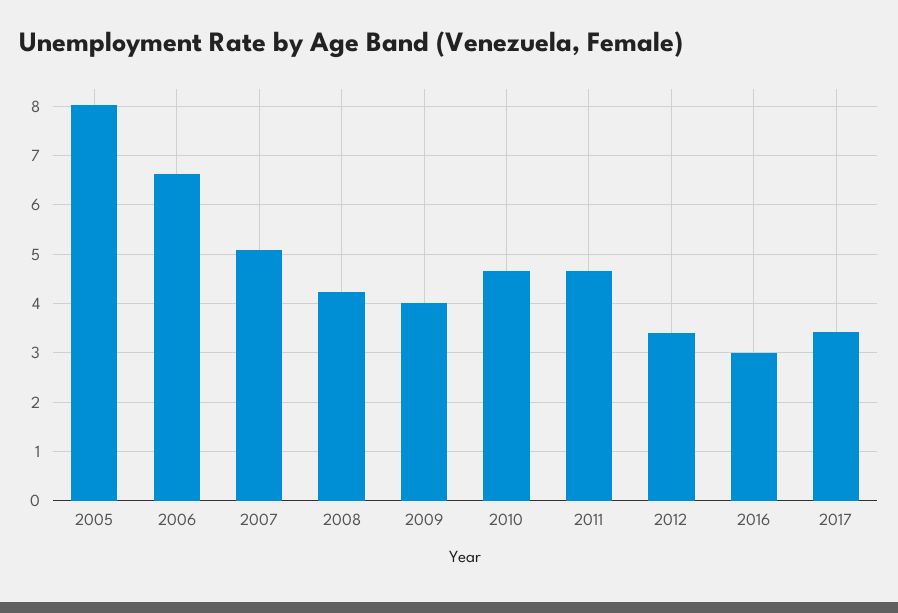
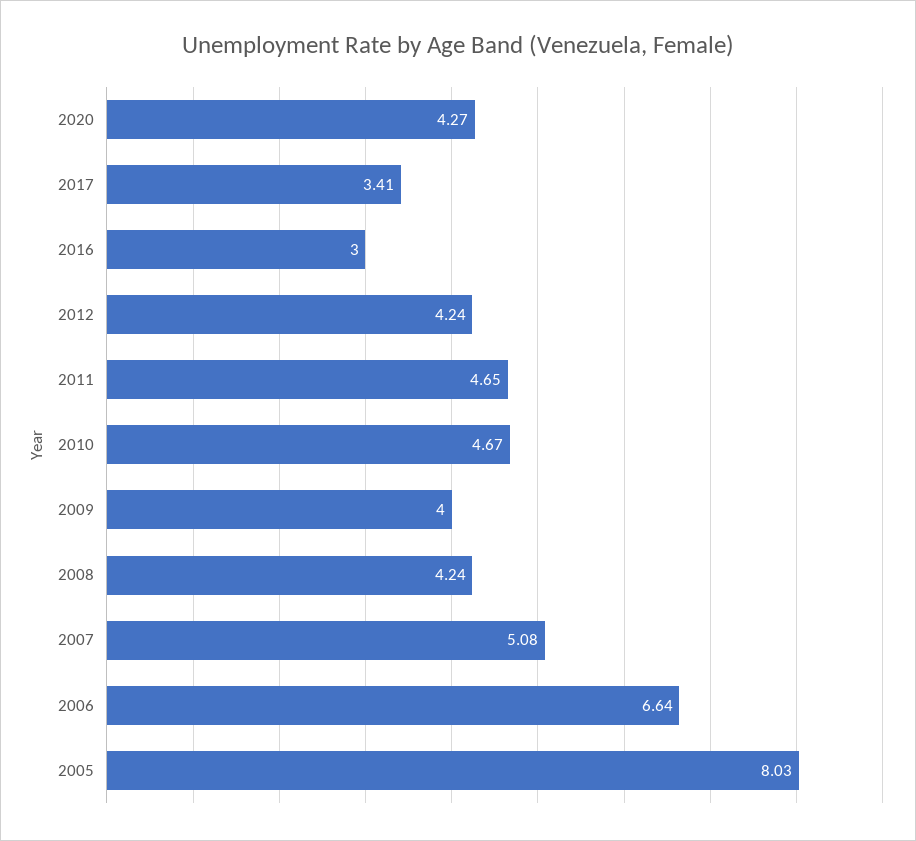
2012: 3.4 -> 4.24
2020: none -> 4.27

